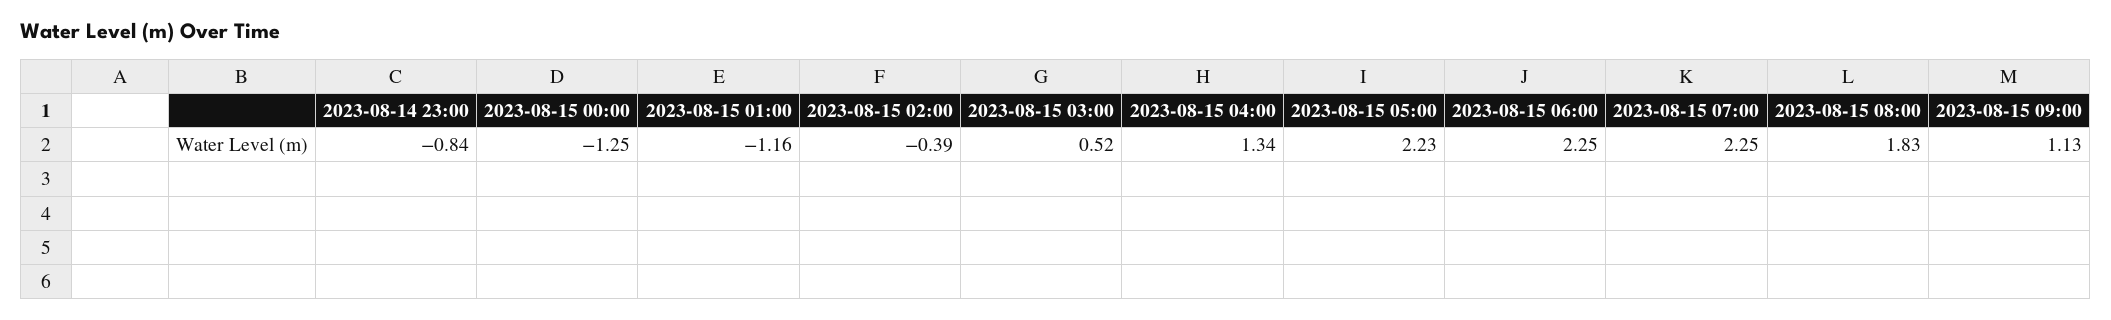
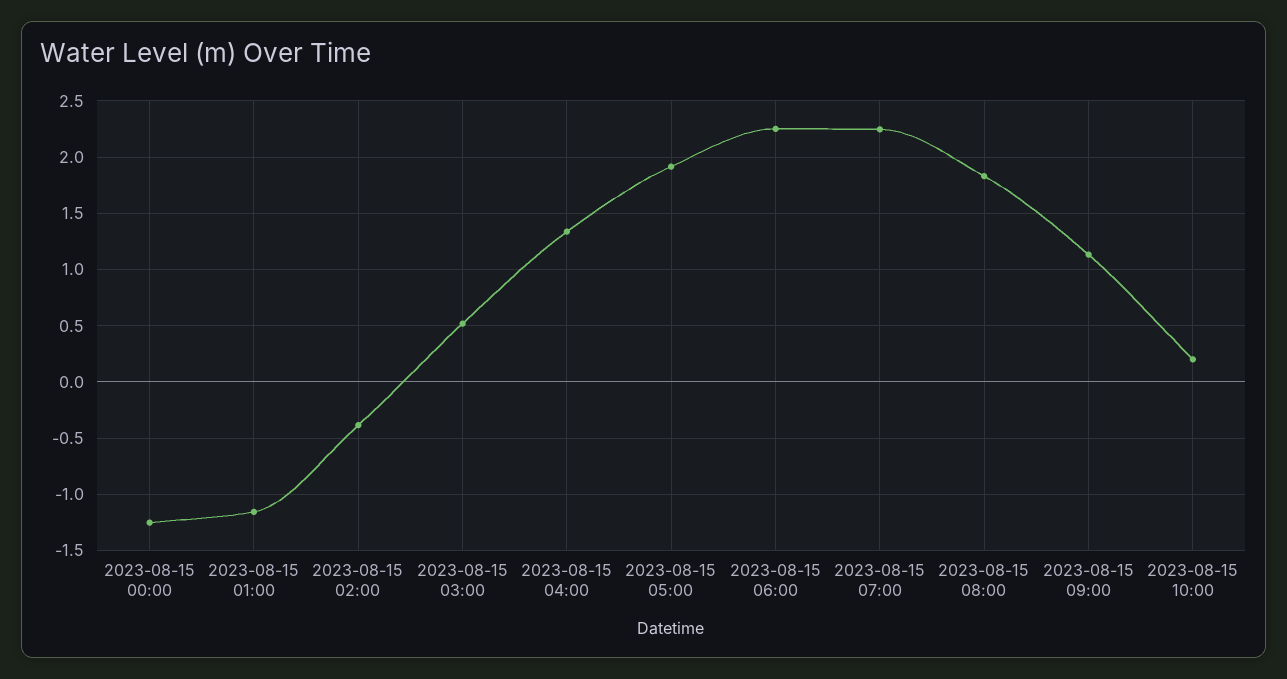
2023-08-14 23:00: -0.84 -> none
2023-08-15 05:00: 2.23 -> 1.9
2023-08-15 10:00: none -> 0.2

